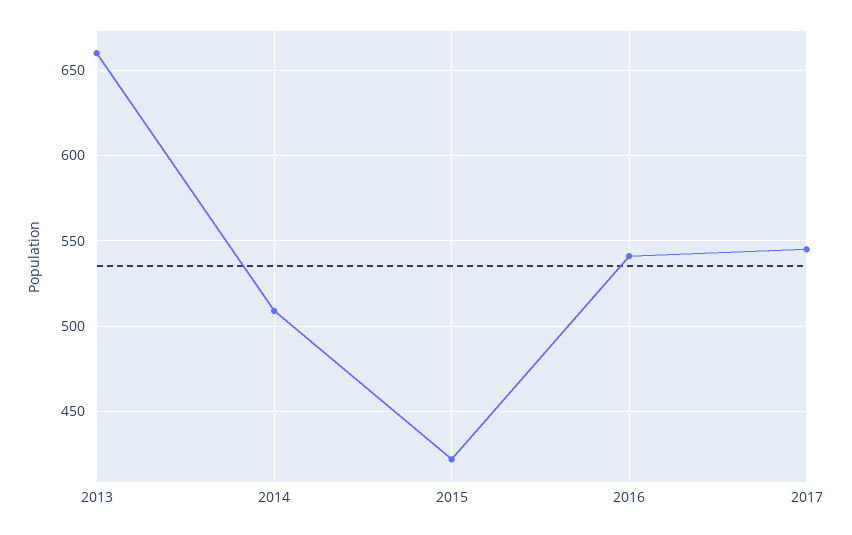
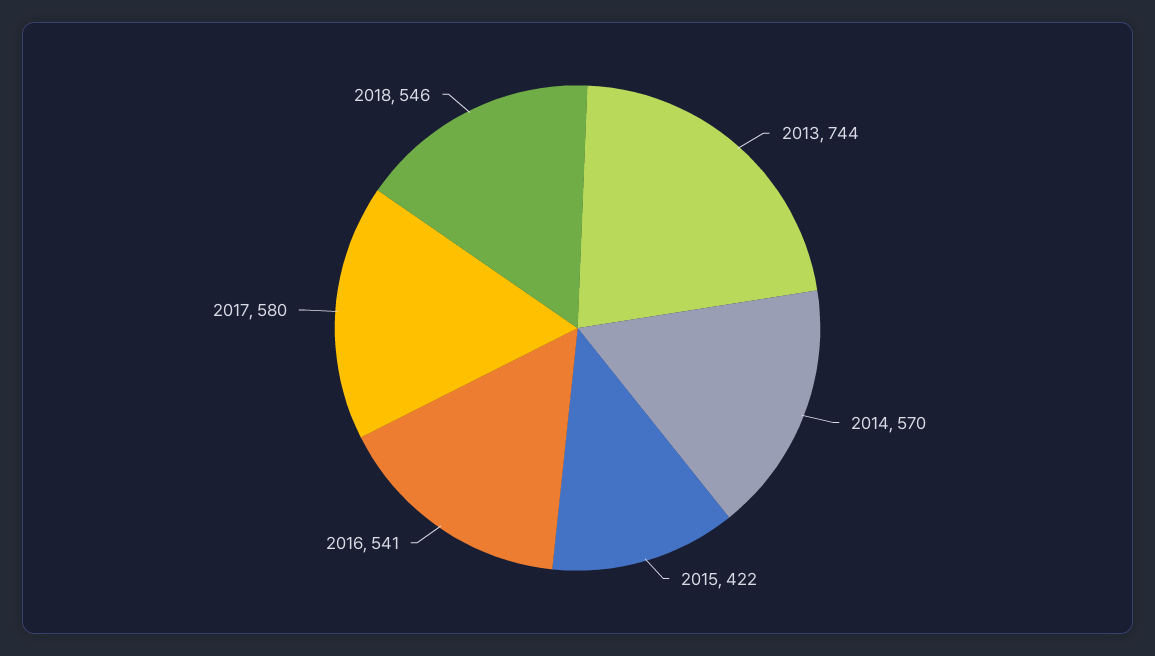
2013: 660 -> 744
2014: 510 -> 570
2017: 545 -> 580
2018: none -> 546

